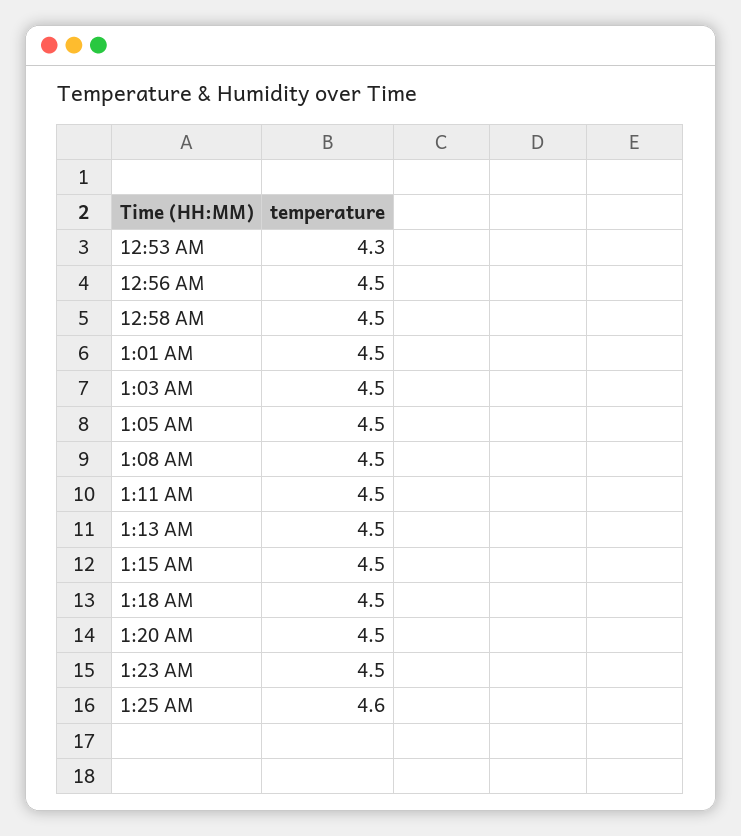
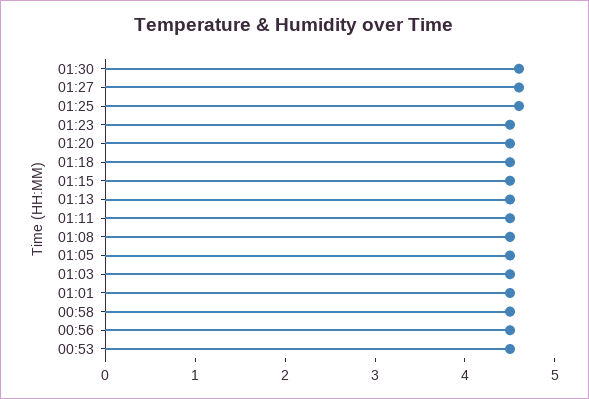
12:53 AM: 4.3 -> 4.5
01:30: none -> 4.6
01:27: none -> 4.6

